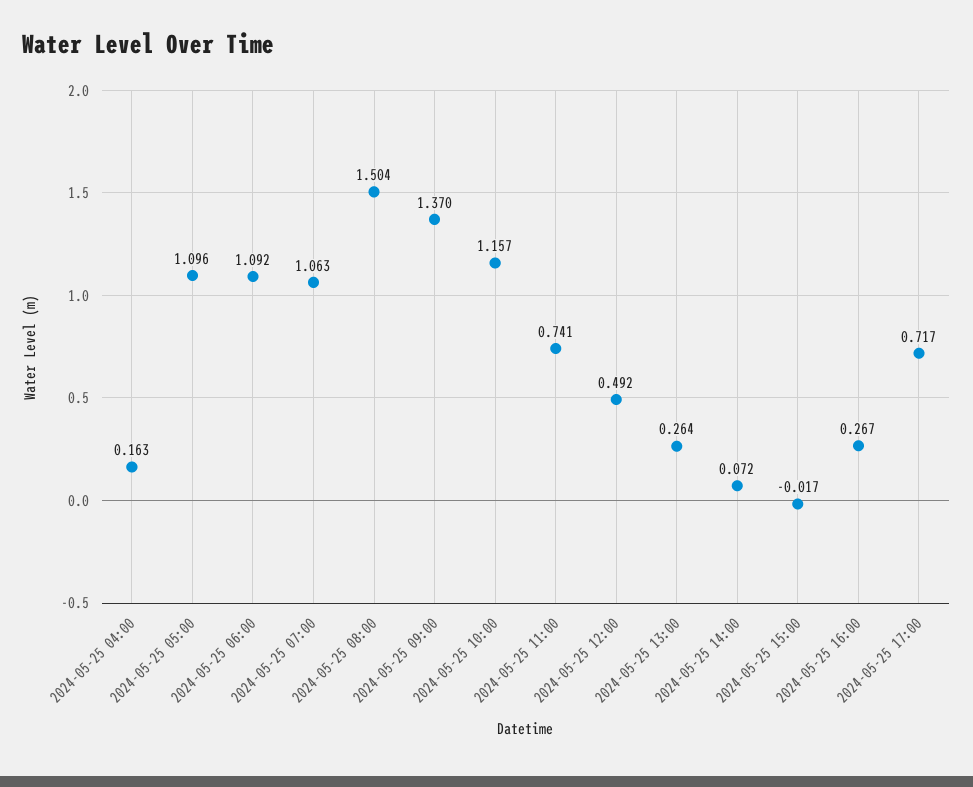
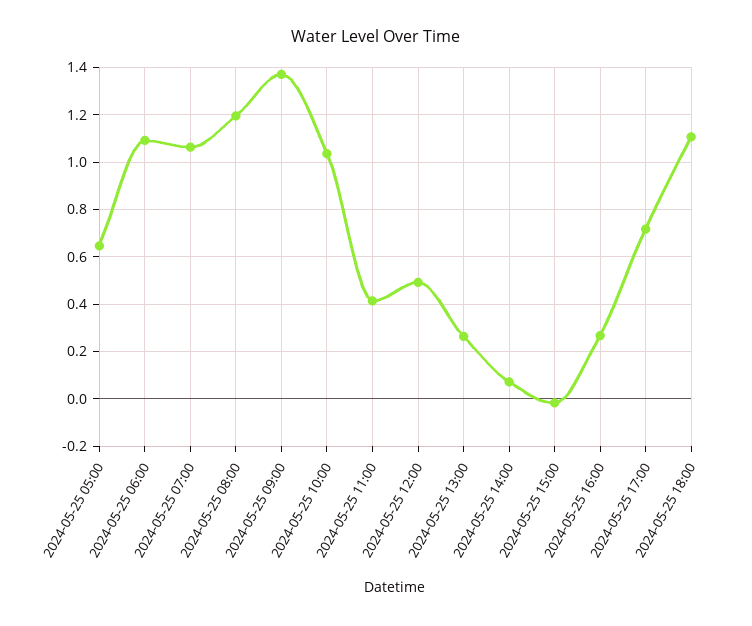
2024-05-25 04:00: 0.163 -> none
2024-05-25 05:00: 1.096 -> 0.65
2024-05-25 08:00: 1.504 -> 1.2
2024-05-25 10:00: 1.157 -> 1.05
2024-05-25 11:00: 0.741 -> 0.4
2024-05-25 18:00: none -> 1.1

